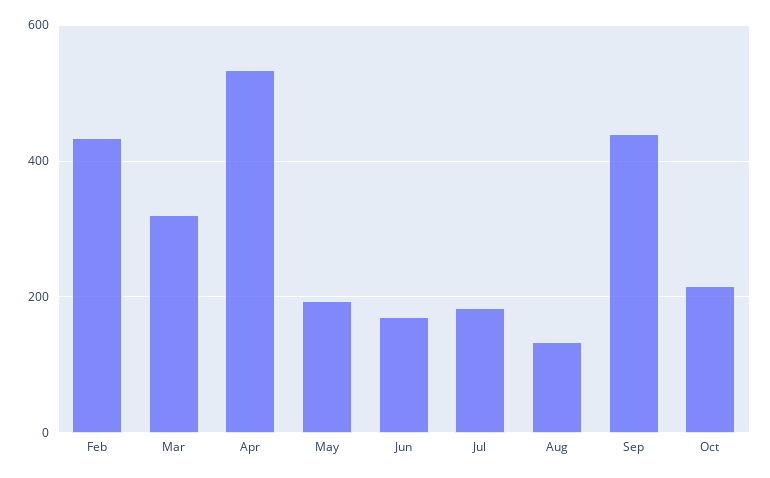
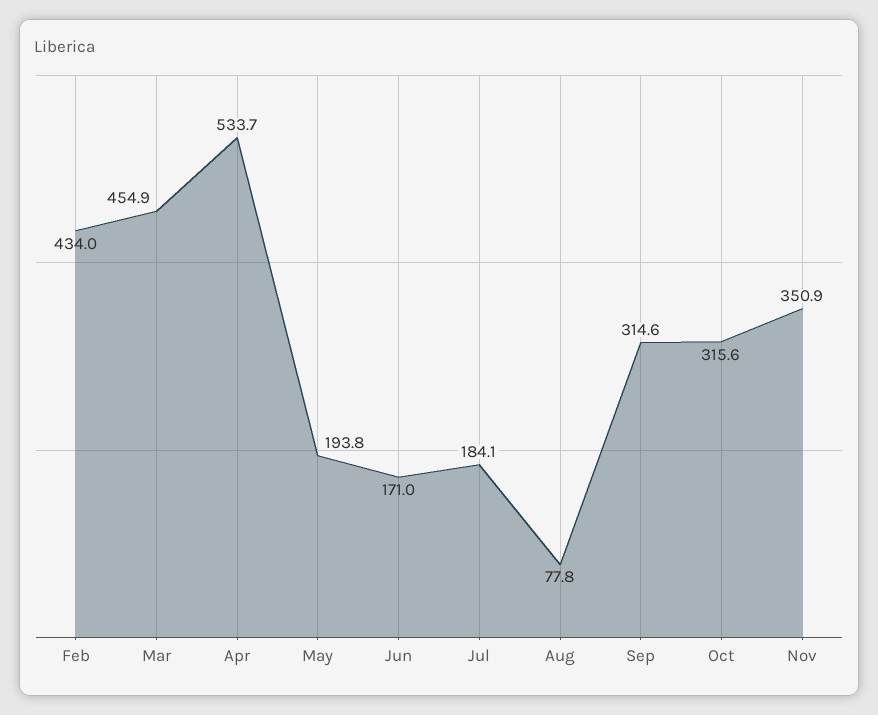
Mar: 320 -> 454.9
Aug: 140 -> 77.8
Sep: 440 -> 314.6
Oct: 220 -> 315.6
Nov: none -> 350.9

